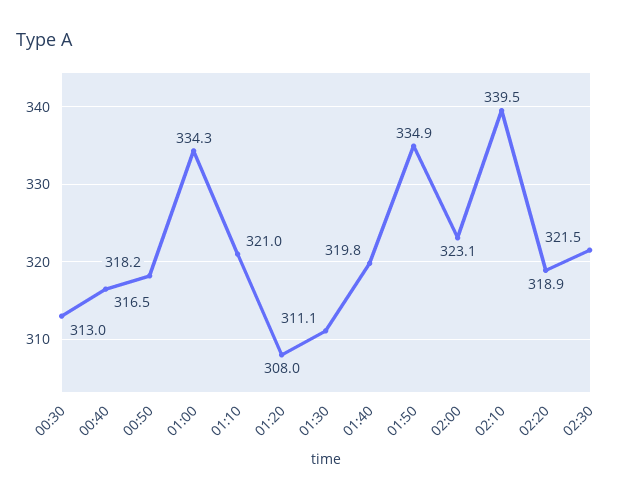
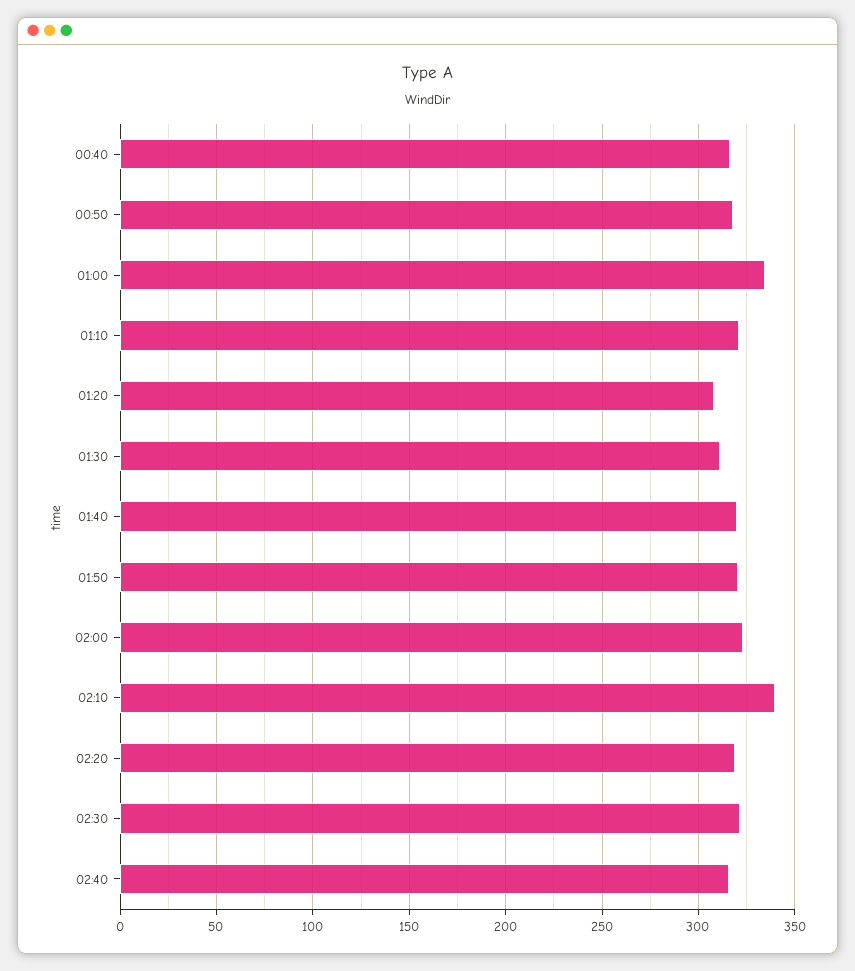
00:30: 313 -> none
01:50: 334.9 -> 320
02:40: none -> 315

